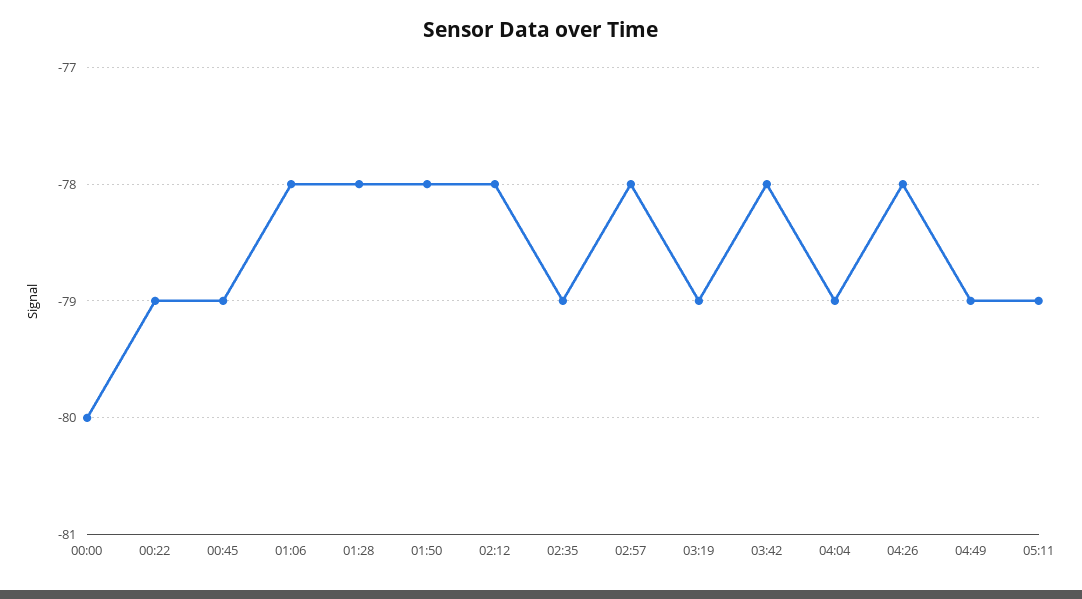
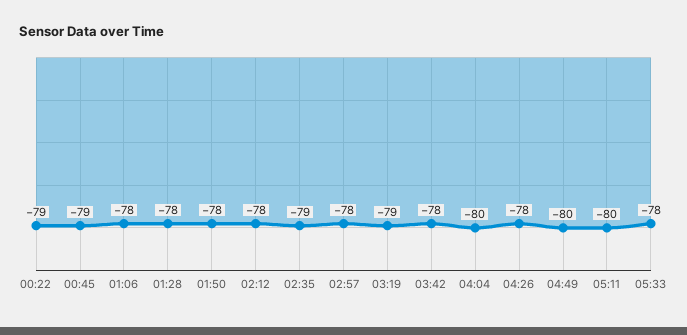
00:00: -80 -> none
04:04: -79 -> -80
04:49: -79 -> -80
05:11: -79 -> -80
05:33: none -> -78

